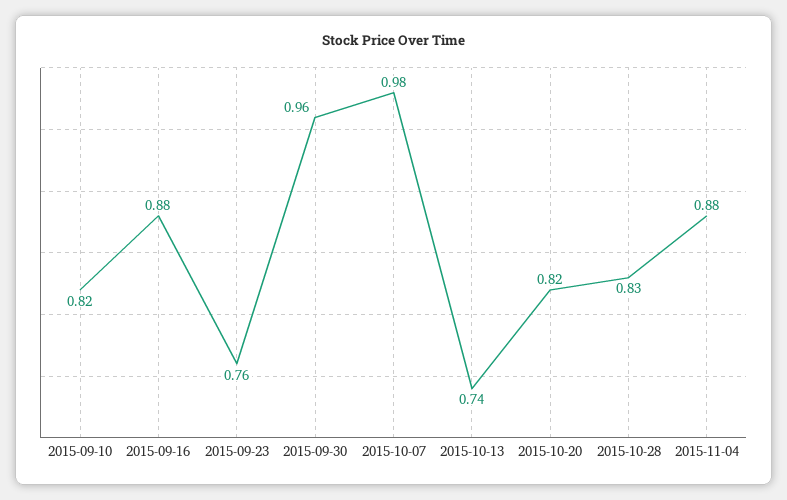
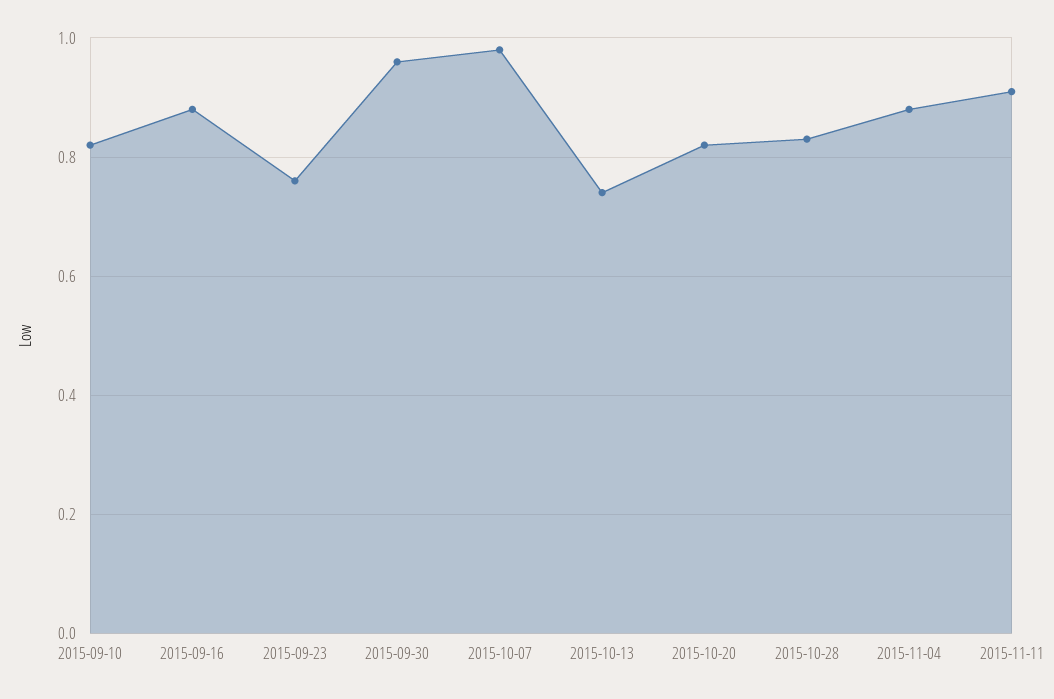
2015-11-11: none -> 0.9

